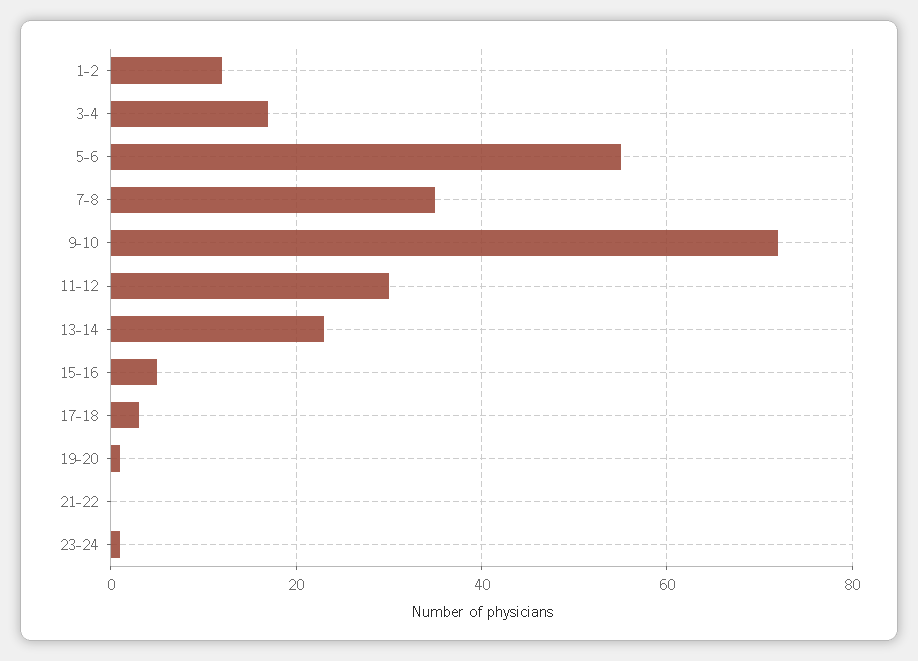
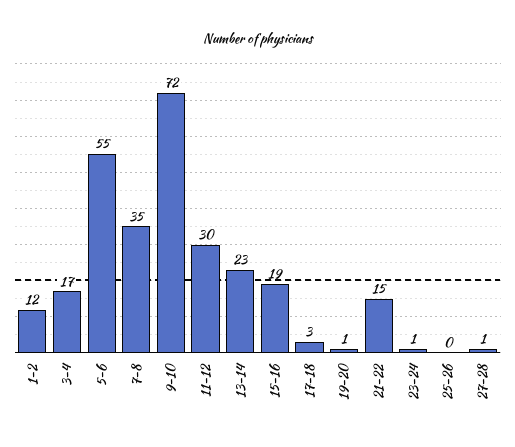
15-16: 5 -> 19
21-22: 0 -> 15
25-26: none -> 0
27-28: none -> 1

